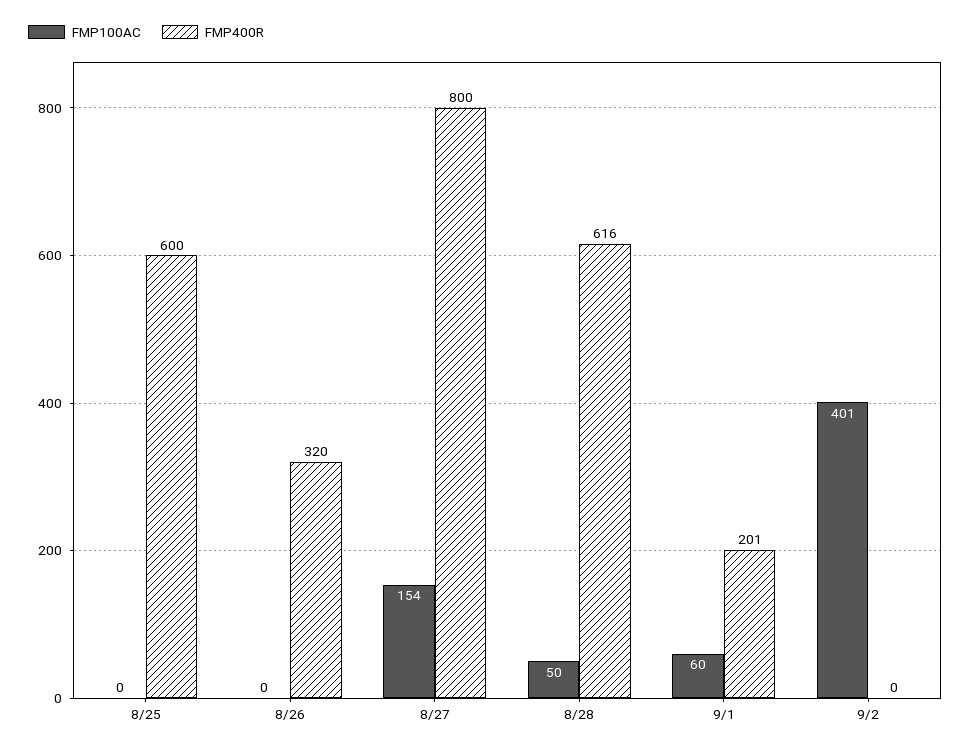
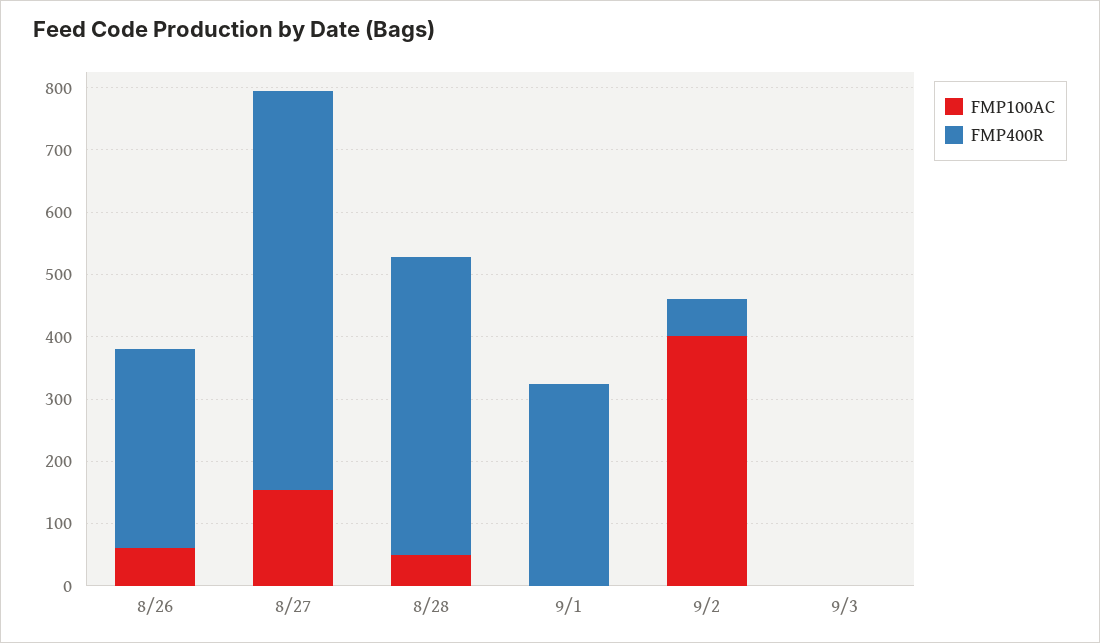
FMP100AC, 8/25: 0 -> none
FMP400R, 8/25: 600 -> none
FMP100AC, 8/26: 0 -> 60
FMP400R, 8/27: 800 -> 640
FMP400R, 8/28: 616 -> 480
FMP100AC, 9/1: 60 -> 0
FMP400R, 9/1: 201 -> 320
FMP400R, 9/2: 0 -> 60
FMP100AC, 9/3: none -> 0
FMP400R, 9/3: none -> 0

